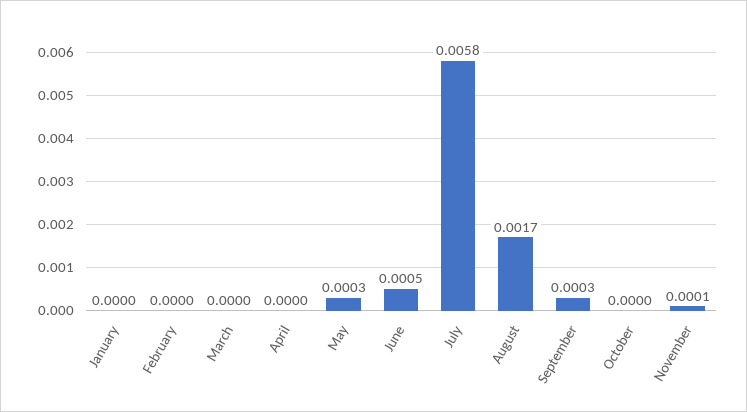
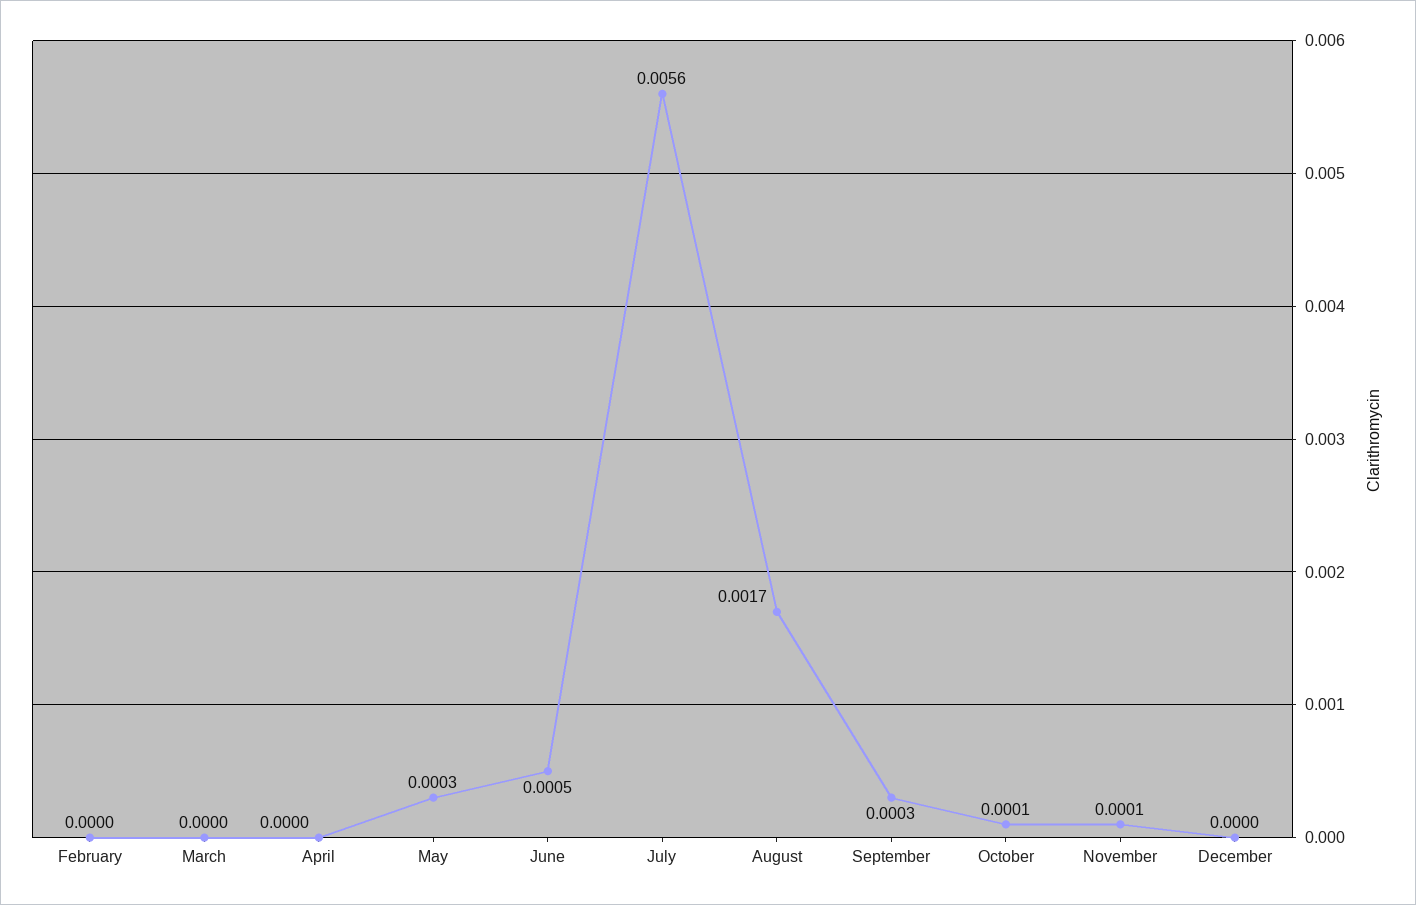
January: 0 -> none
July: 0.0058 -> 0.0056
October: 0 -> 0.0001
December: none -> 0

